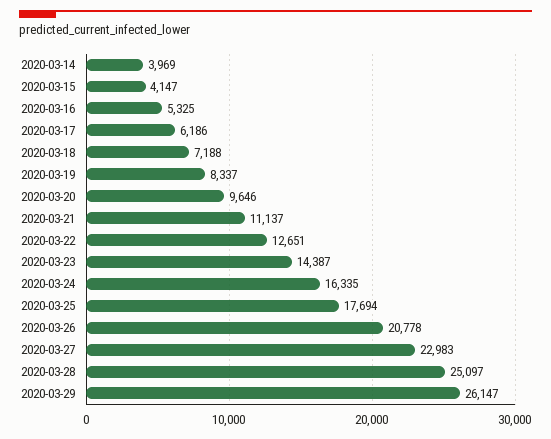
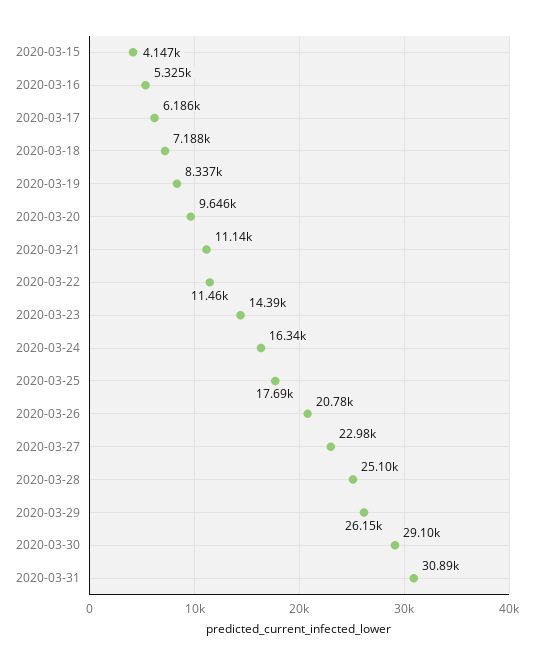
2020-03-14: 3969 -> none
2020-03-22: 12651 -> 11460
2020-03-30: none -> 29100
2020-03-31: none -> 30890

